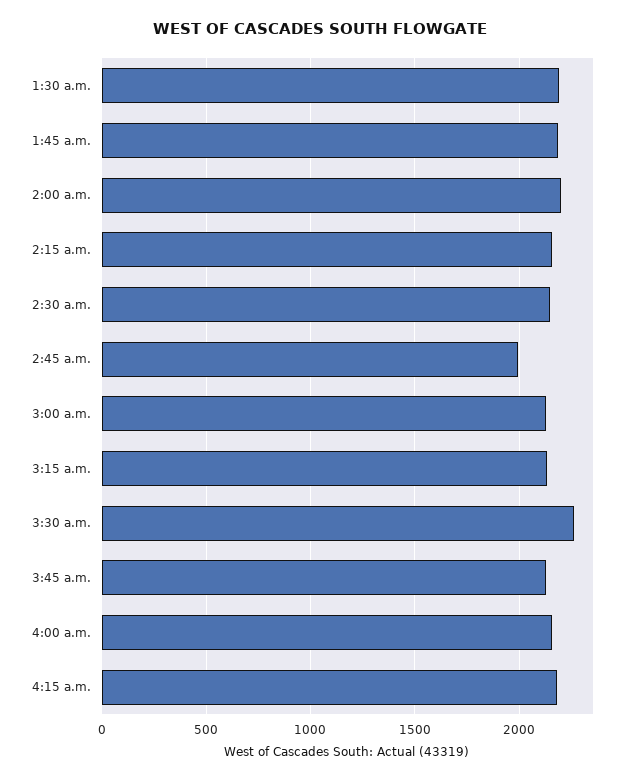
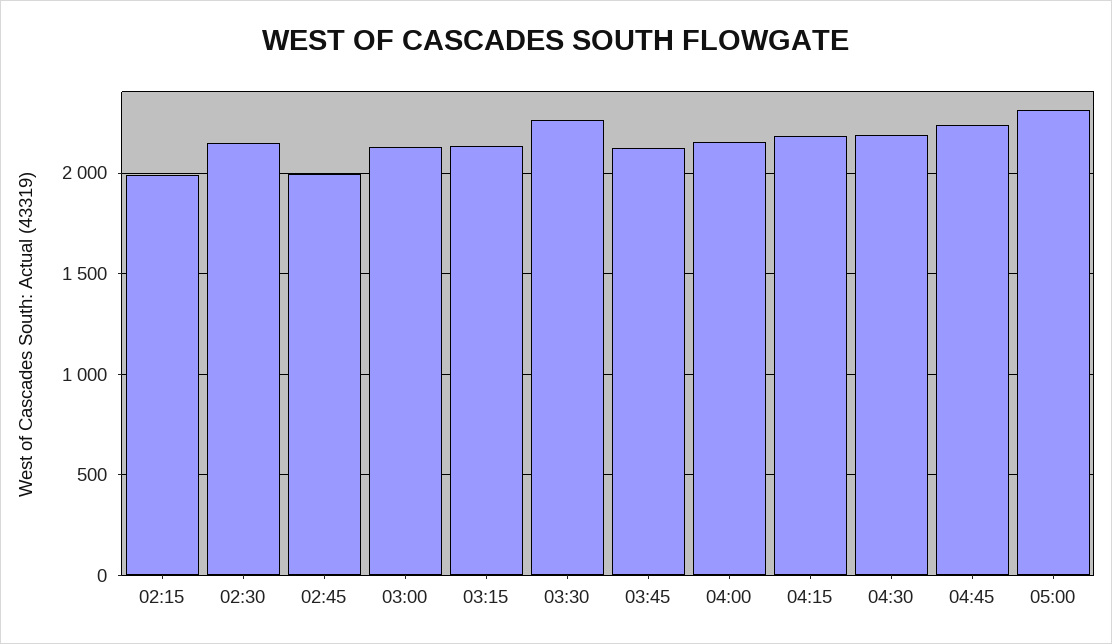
1:30 a.m.: 2200 -> none
1:45 a.m.: 2200 -> none
2:00 a.m.: 2200 -> none
2:15 a.m.: 2150 -> 2000
04:30: none -> 2200
04:45: none -> 2250
05:00: none -> 2300

